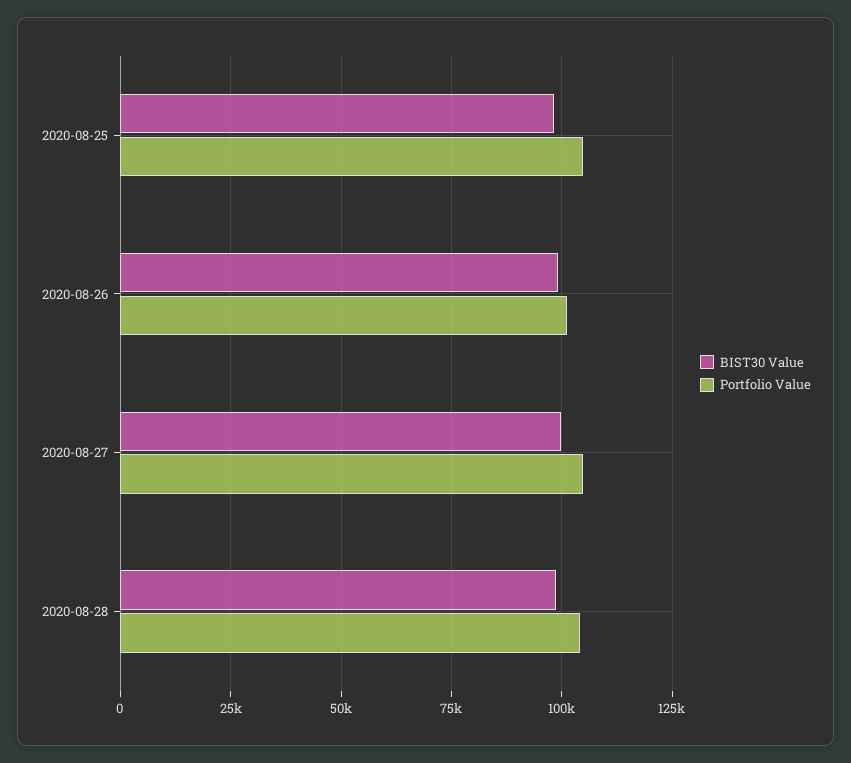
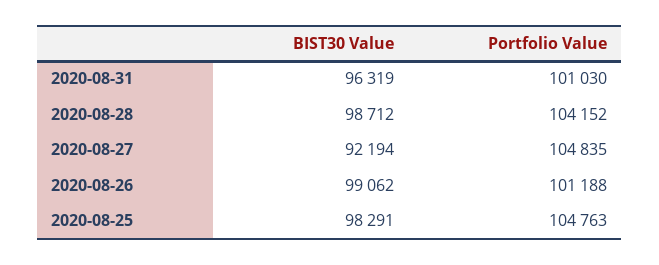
BIST30 Value, 2020-08-27: 100000 -> 92194
BIST30 Value, 2020-08-31: none -> 96319
Portfolio Value, 2020-08-31: none -> 101030

